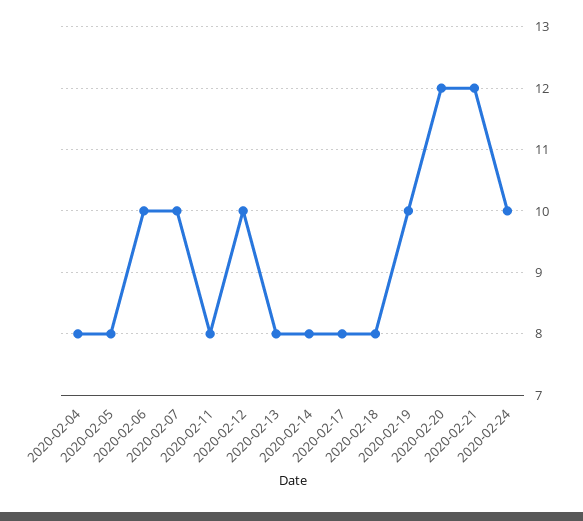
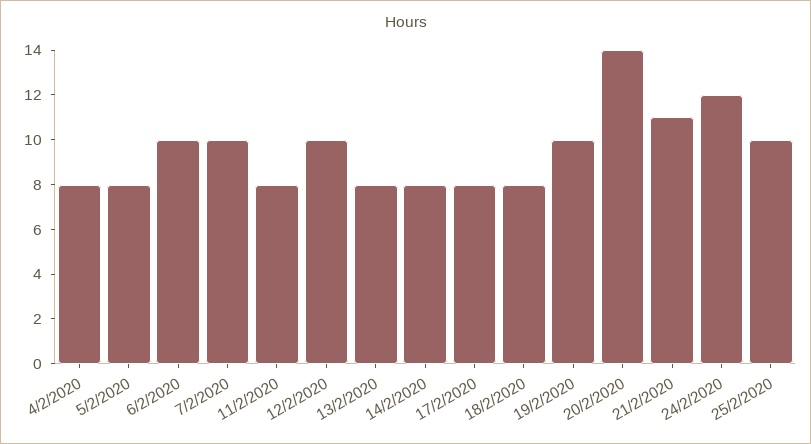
2020-02-20: 12 -> 14
2020-02-21: 12 -> 11
2020-02-24: 10 -> 12
25/2/2020: none -> 10

